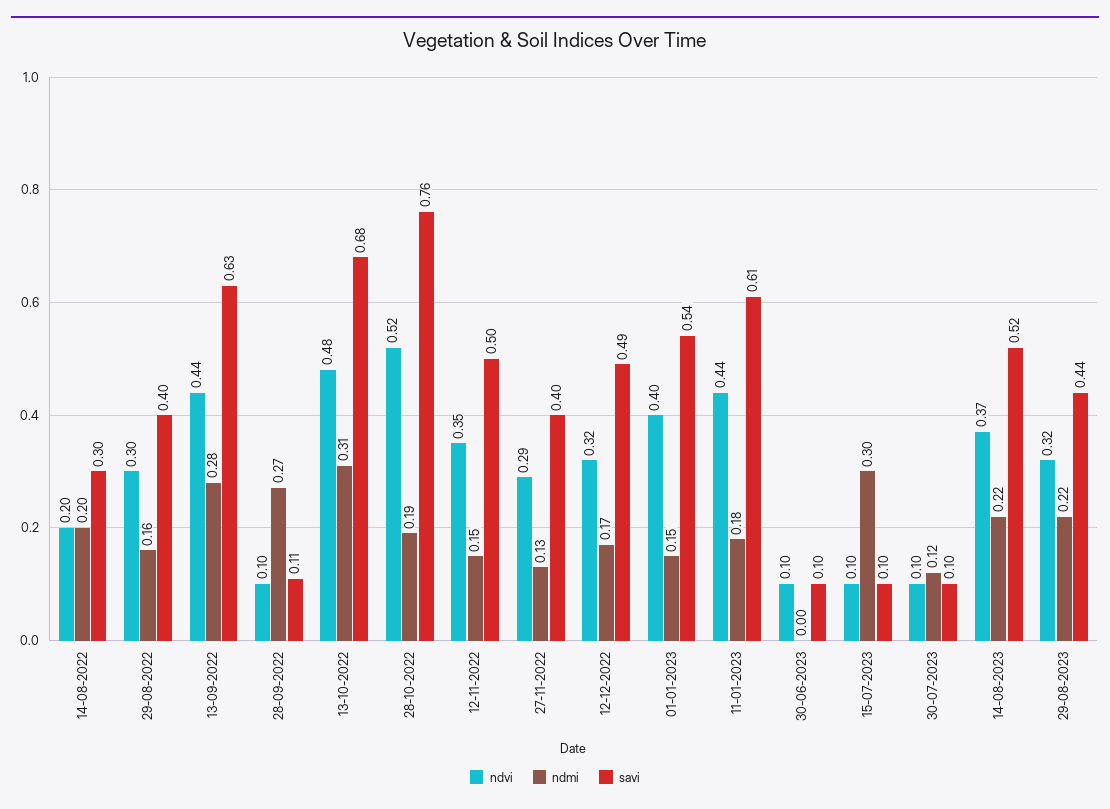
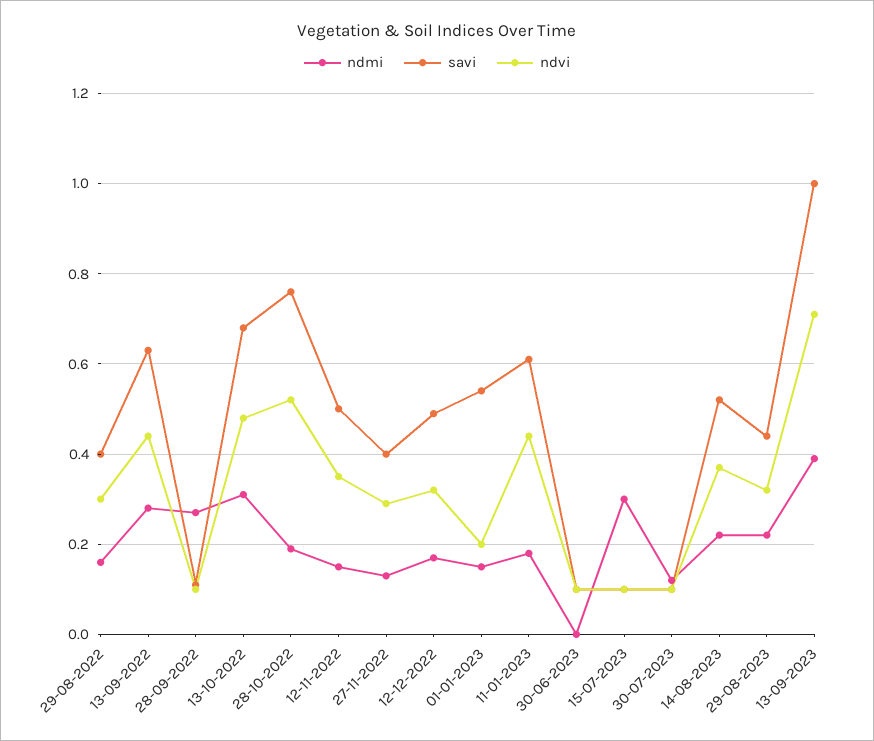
ndvi, 14-08-2022: 0.2 -> none
ndmi, 14-08-2022: 0.2 -> none
savi, 14-08-2022: 0.3 -> none
ndvi, 01-01-2023: 0.4 -> 0.2
ndmi, 13-09-2023: none -> 0.4
savi, 13-09-2023: none -> 1
ndvi, 13-09-2023: none -> 0.7

